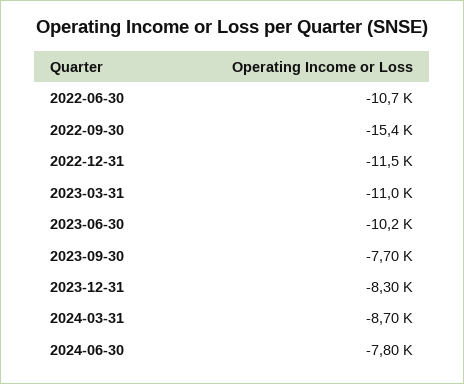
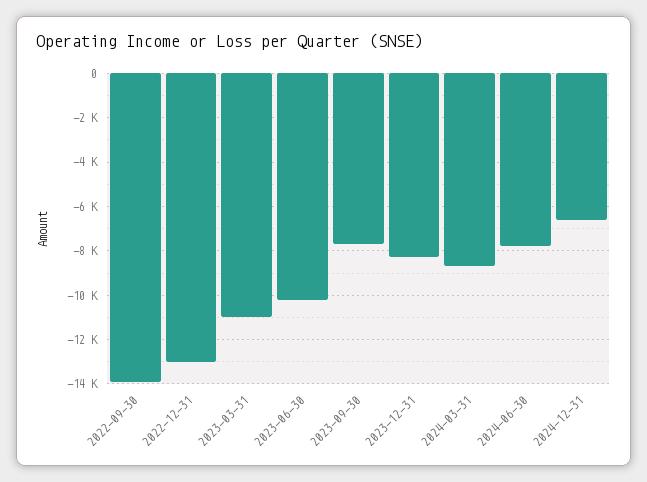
2022-06-30: -10700 -> none
2022-09-30: -15400 -> -14000
2022-12-31: -11500 -> -13000
2024-12-31: none -> -6500

